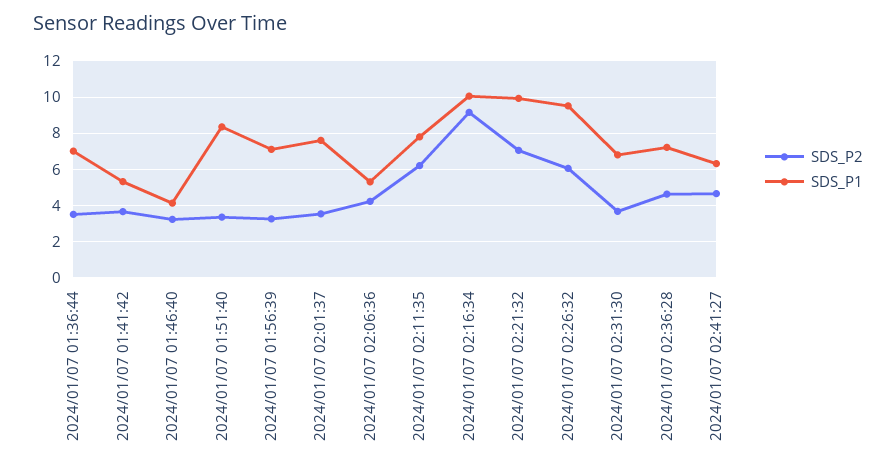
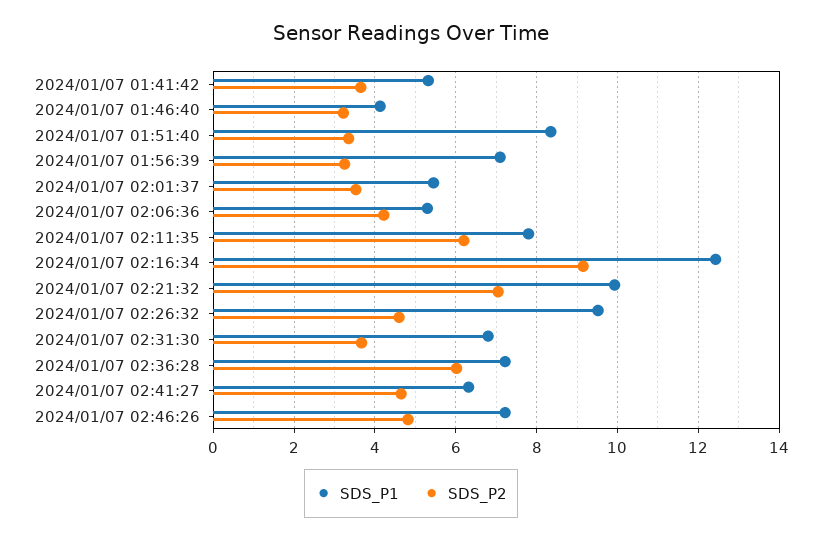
SDS_P2, 2024/01/07 01:36:44: 3.5 -> none
SDS_P1, 2024/01/07 01:36:44: 7 -> none
SDS_P1, 2024/01/07 02:01:37: 7.5 -> 5.4
SDS_P1, 2024/01/07 02:16:34: 10 -> 12.4
SDS_P2, 2024/01/07 02:26:32: 6 -> 4.6
SDS_P2, 2024/01/07 02:36:28: 4.5 -> 6
SDS_P1, 2024/01/07 02:46:26: none -> 7.2
SDS_P2, 2024/01/07 02:46:26: none -> 4.8

